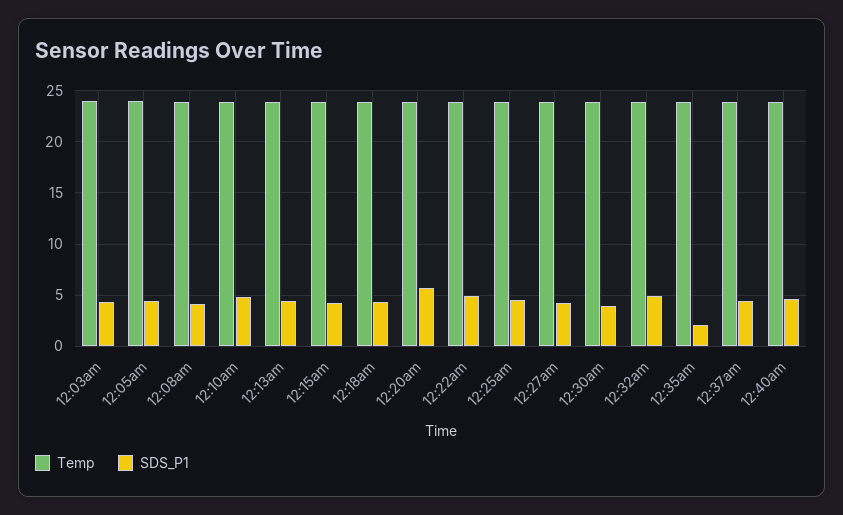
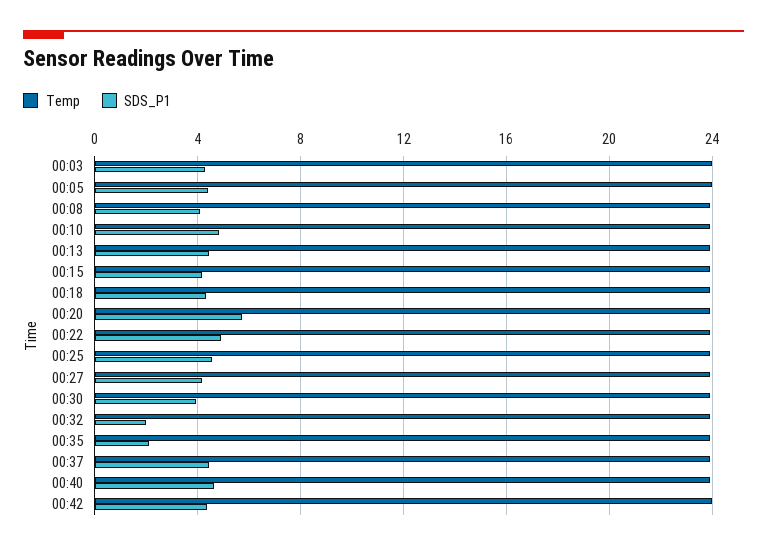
SDS_P1, 12:32am: 5 -> 2
Temp, 00:42: none -> 24
SDS_P1, 00:42: none -> 4.5

